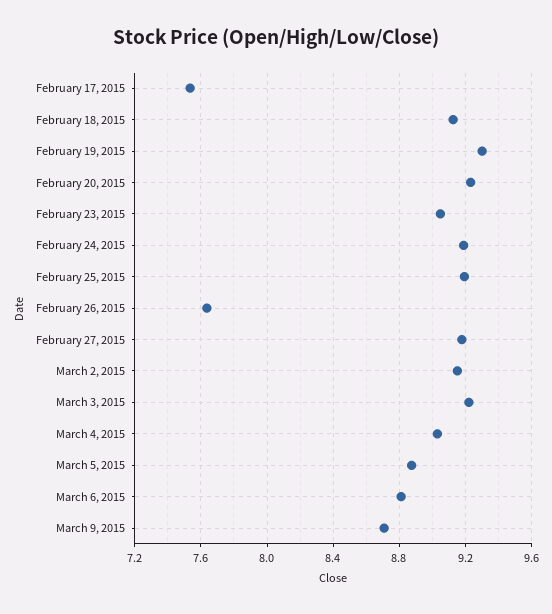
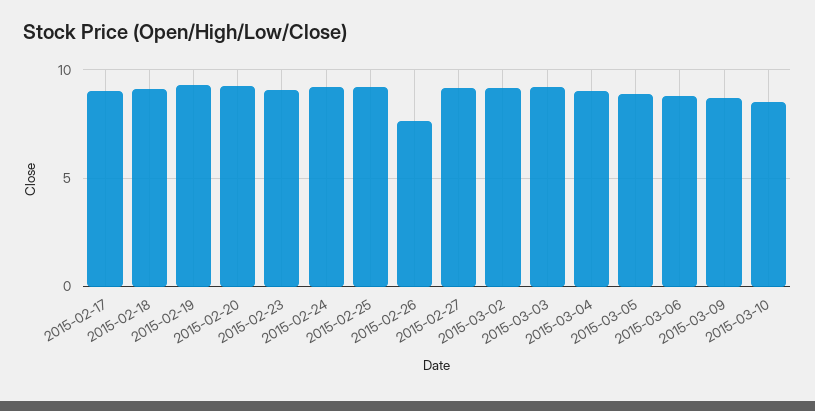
February 17, 2015: 7.55 -> 9
2015-03-10: none -> 8.5

